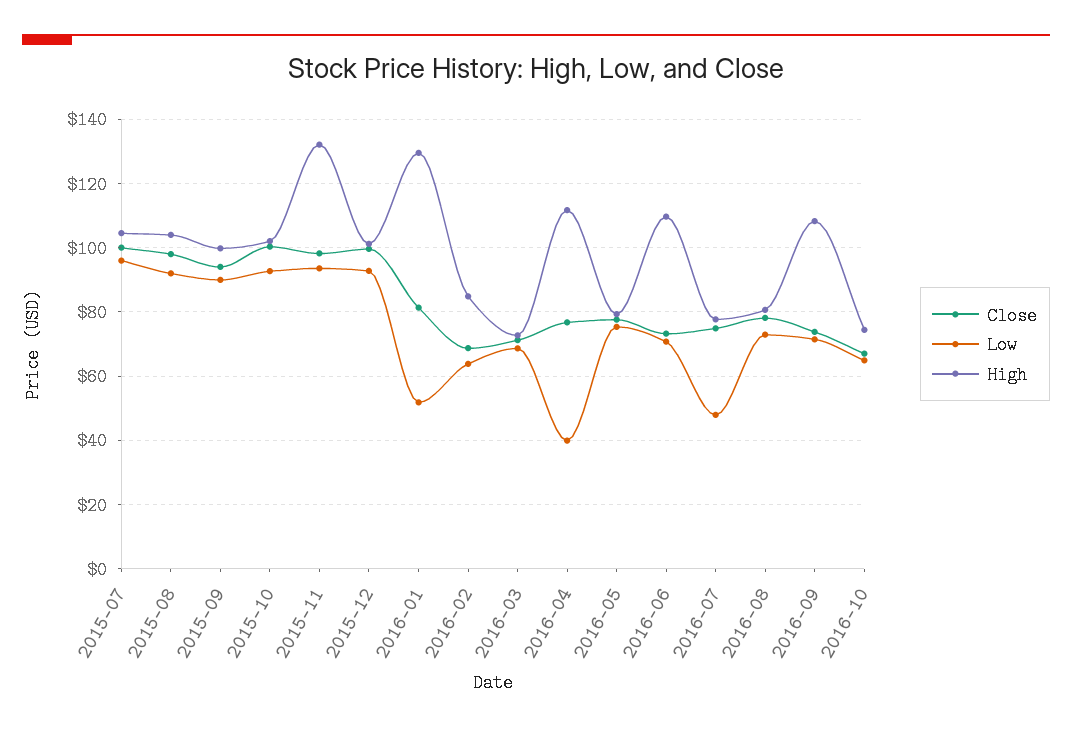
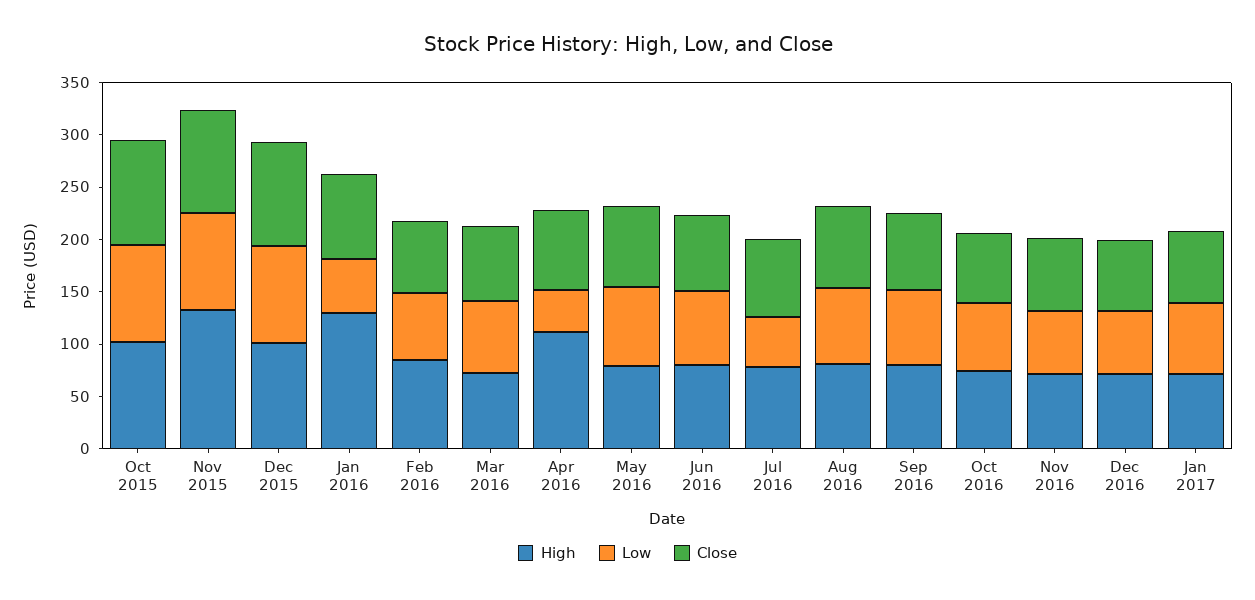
Close, 2015-07: 100 -> none
Low, 2015-07: 96 -> none
High, 2015-07: 104 -> none
Close, 2015-08: 98 -> none
Low, 2015-08: 92 -> none
High, 2015-08: 104 -> none
Close, 2015-09: 94 -> none
Low, 2015-09: 90 -> none
High, 2015-09: 100 -> none
High, 2016-06: 110 -> 80
High, 2016-09: 108 -> 80
High, Nov 2016: none -> 70
Low, Nov 2016: none -> 60
Close, Nov 2016: none -> 70
High, Dec 2016: none -> 70
Low, Dec 2016: none -> 60
Close, Dec 2016: none -> 70
High, Jan 2017: none -> 70
Low, Jan 2017: none -> 70
Close, Jan 2017: none -> 70

